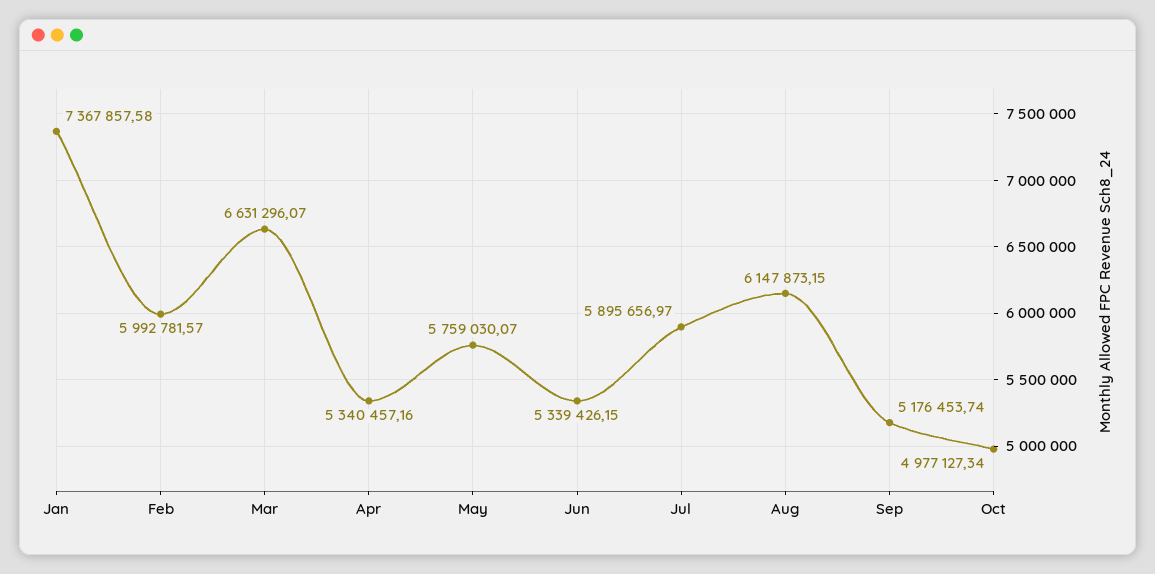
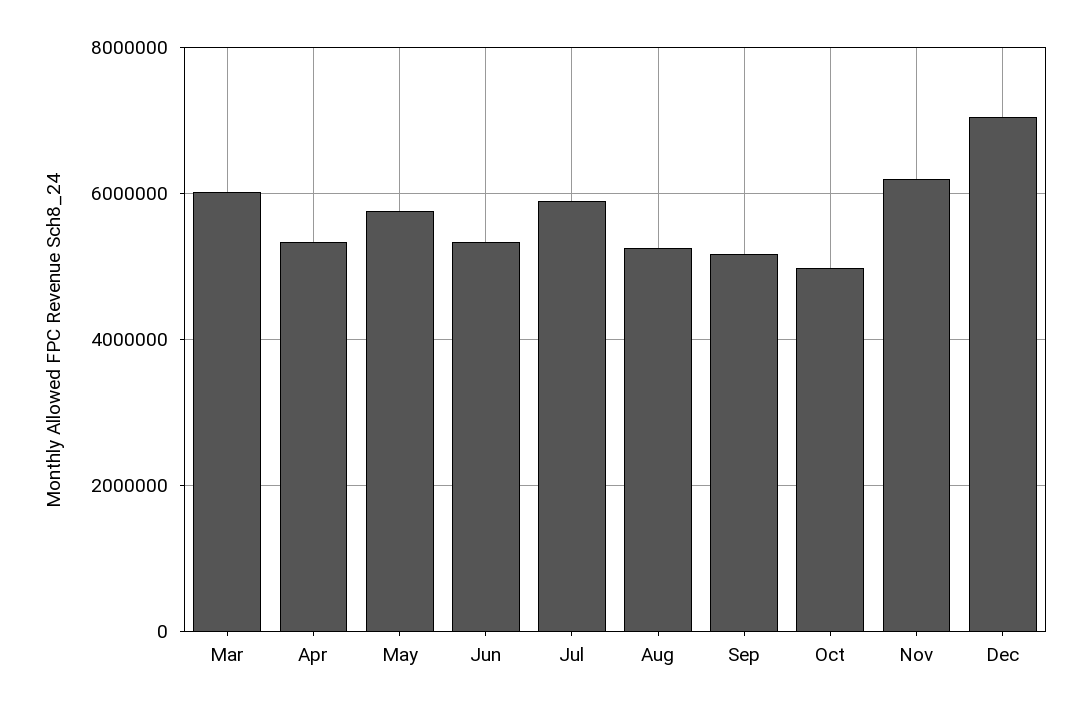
Jan: 7367857.58 -> none
Feb: 5992781.57 -> none
Mar: 6631296.07 -> 6000000
Aug: 6147873.15 -> 5200000
Nov: none -> 6200000
Dec: none -> 7000000

